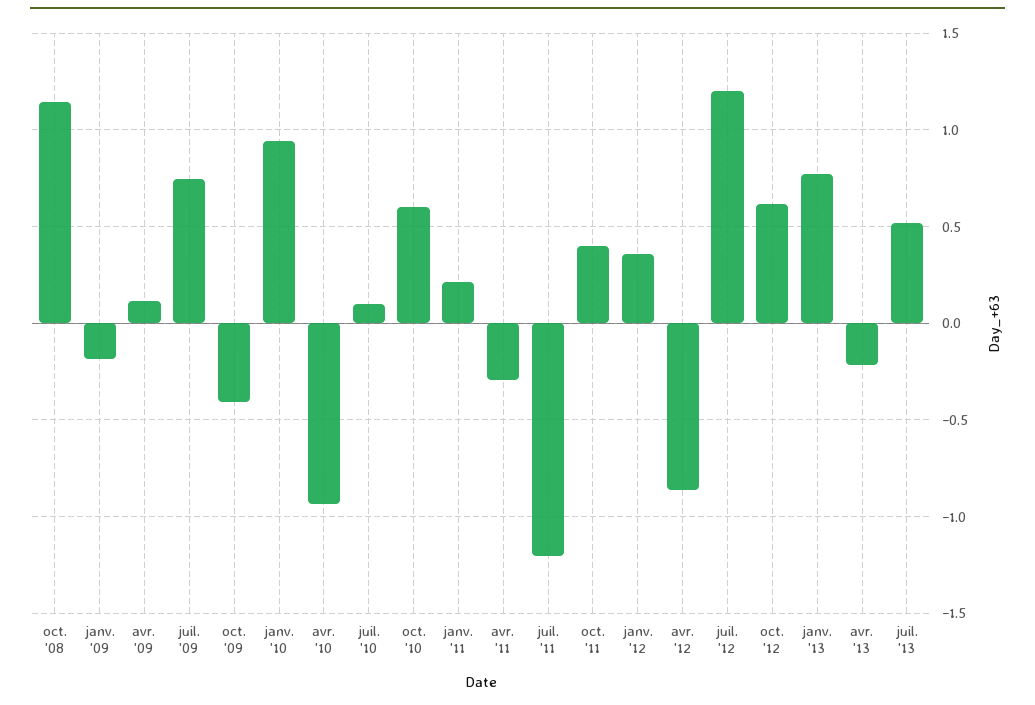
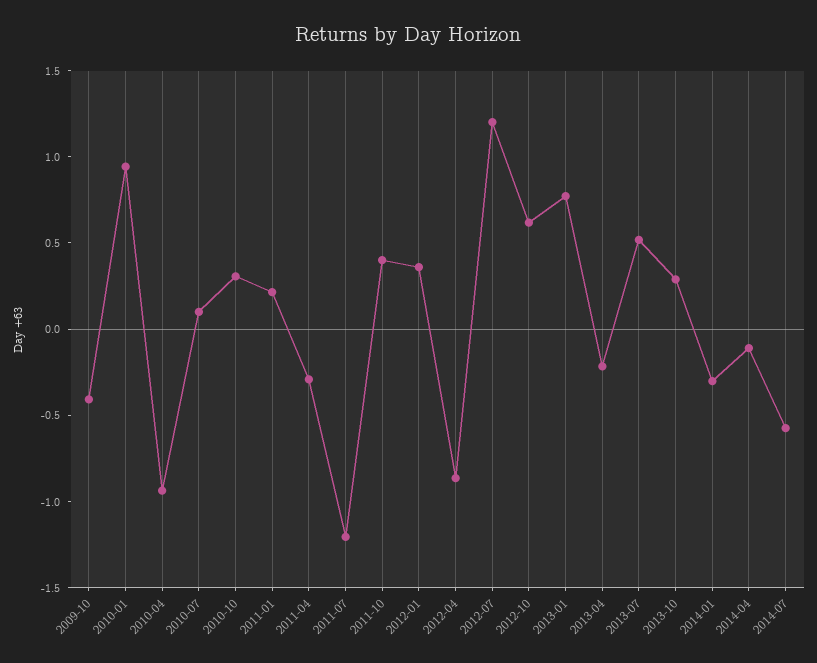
oct. '08: 1.15 -> none
janv. '09: -0.2 -> none
avr. '09: 0.1 -> none
juil. '09: 0.75 -> none
oct. '10: 0.6 -> 0.3
2013-10: none -> 0.3
2014-01: none -> -0.3
2014-04: none -> -0.1
2014-07: none -> -0.6

